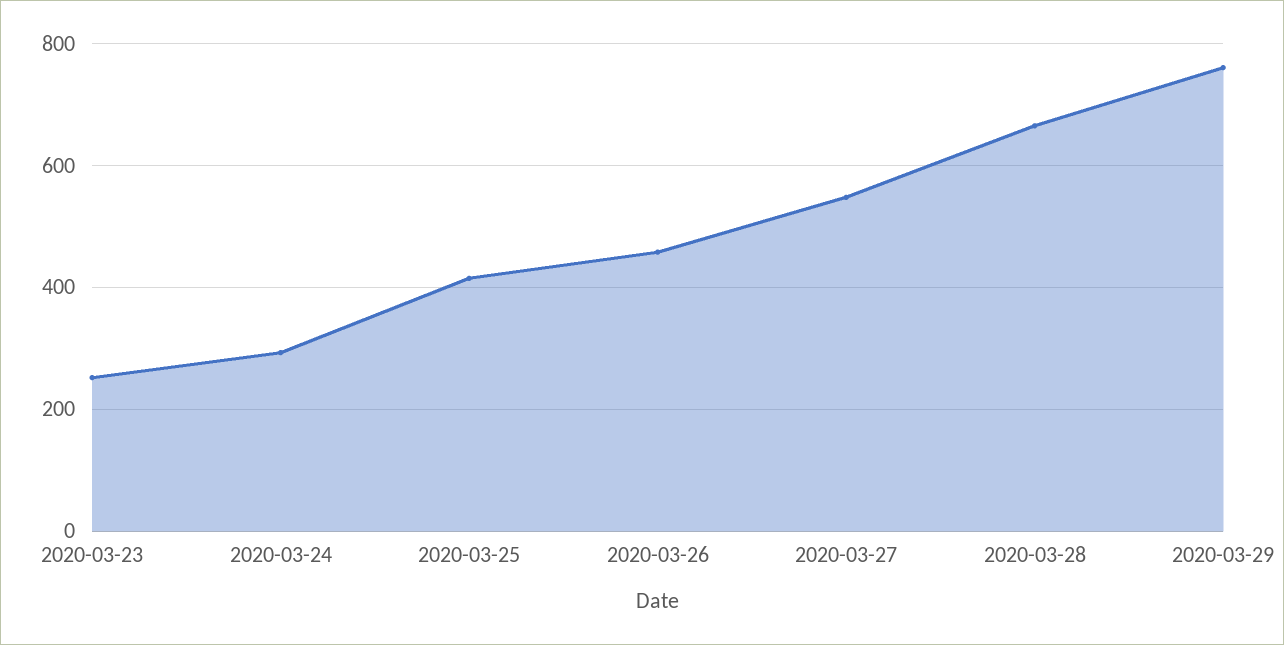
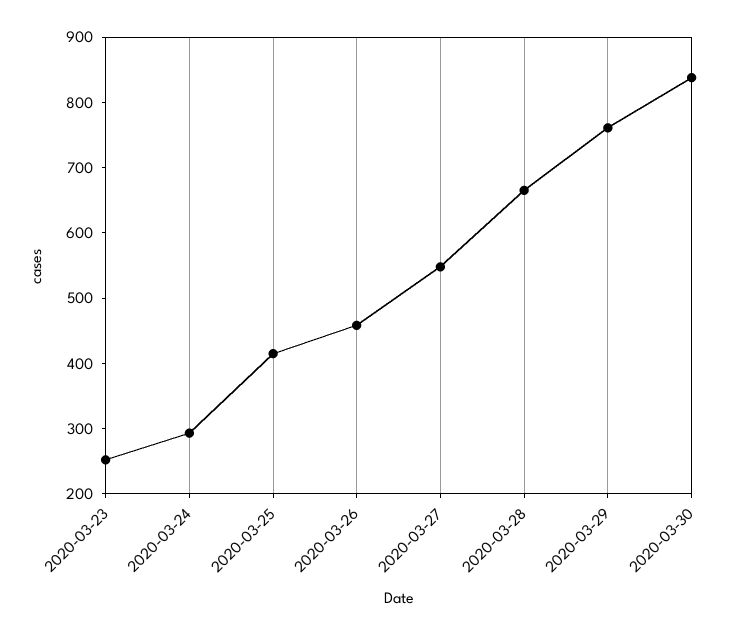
2020-03-30: none -> 840

